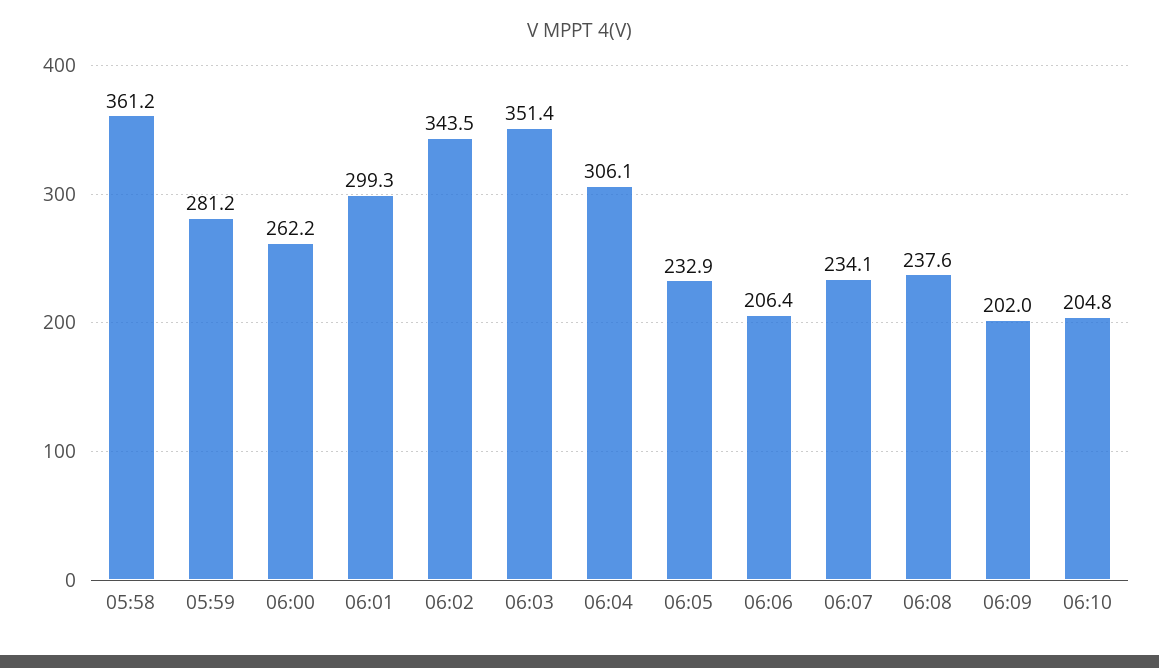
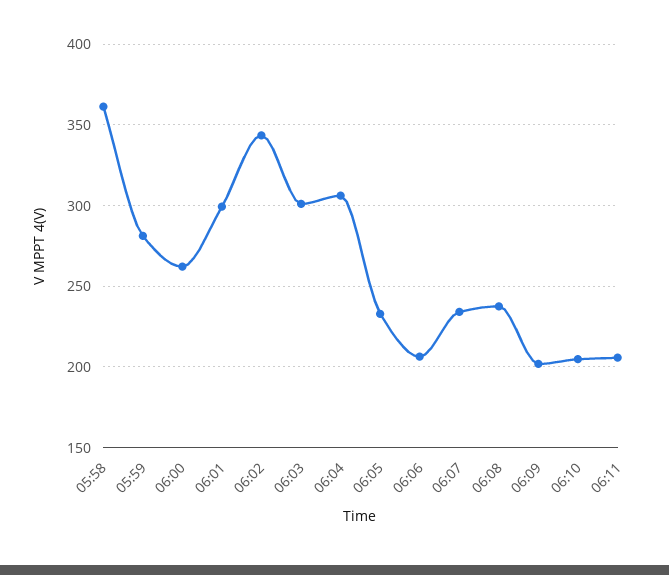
06:03: 351.4 -> 300
06:11: none -> 205

